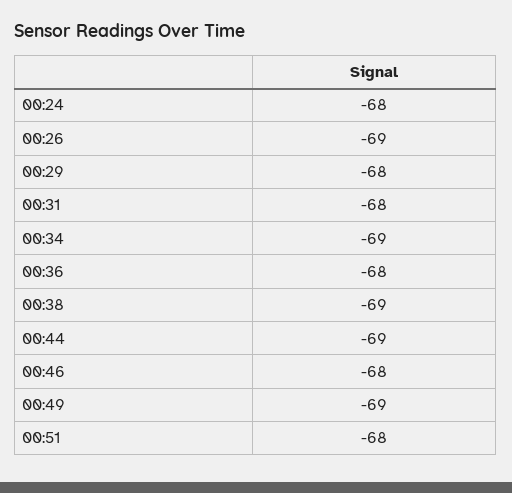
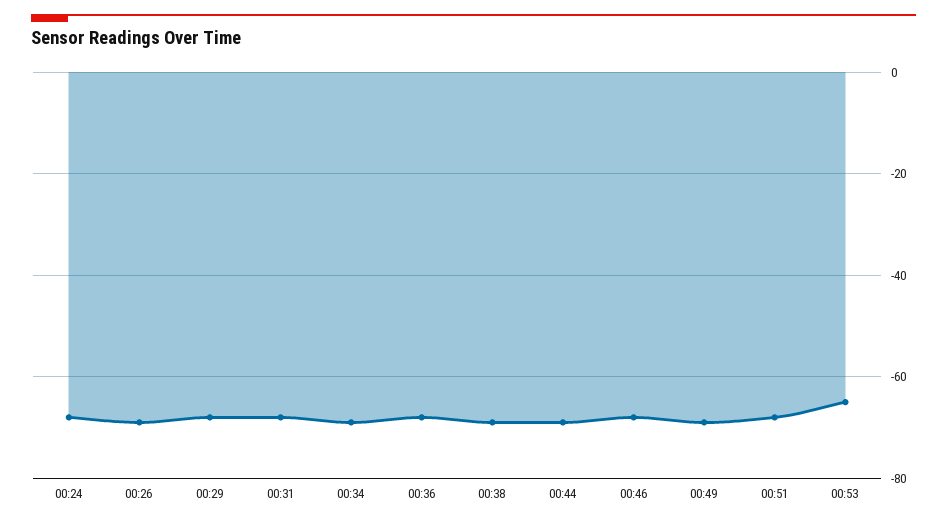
00:53: none -> -65

